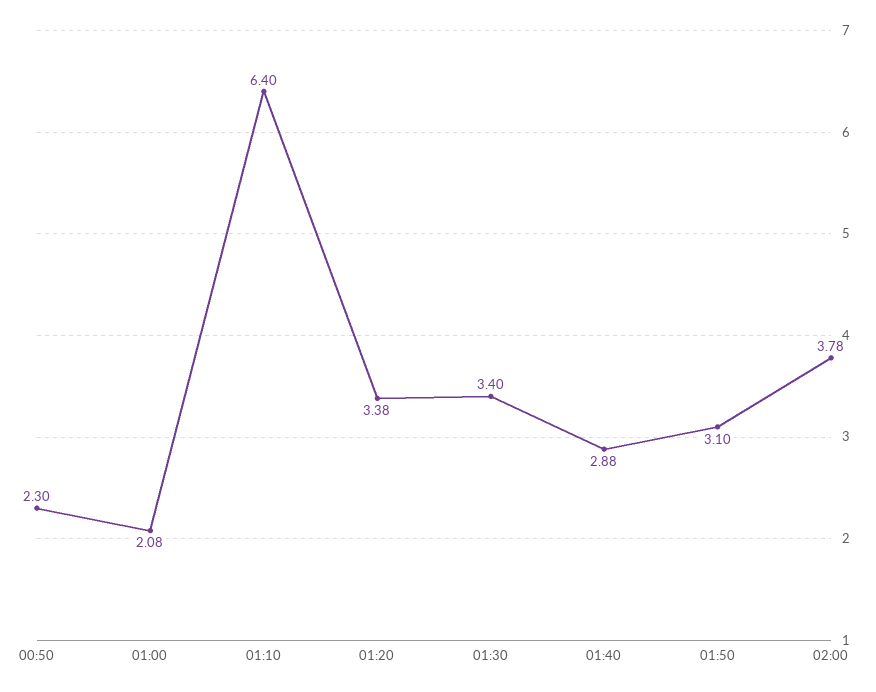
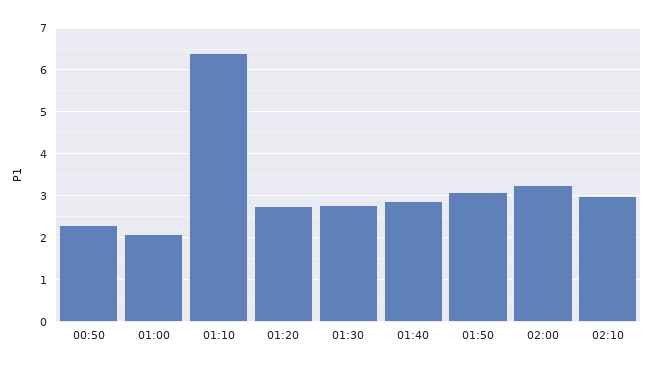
01:20: 3.38 -> 2.8
01:30: 3.4 -> 2.8
02:00: 3.78 -> 3.2
02:10: none -> 3

